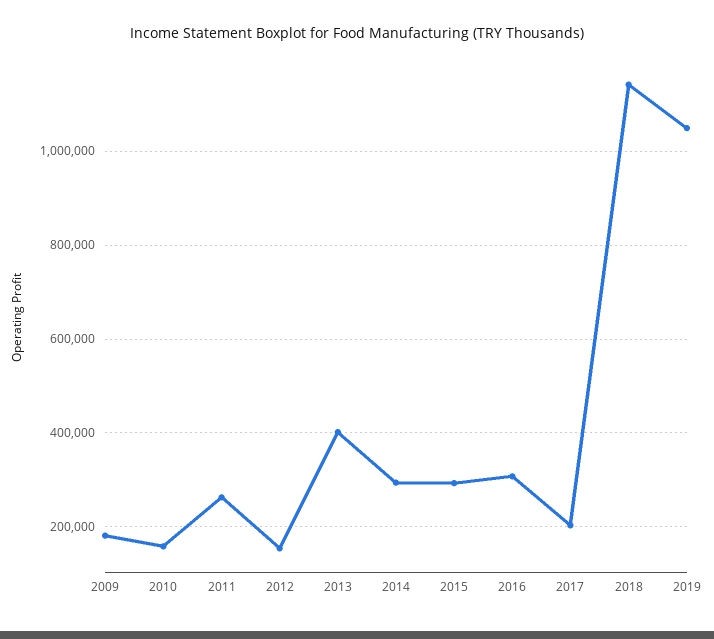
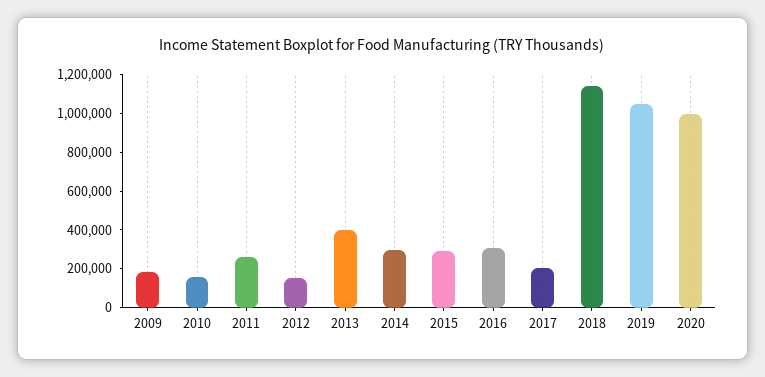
2020: none -> 1000000

